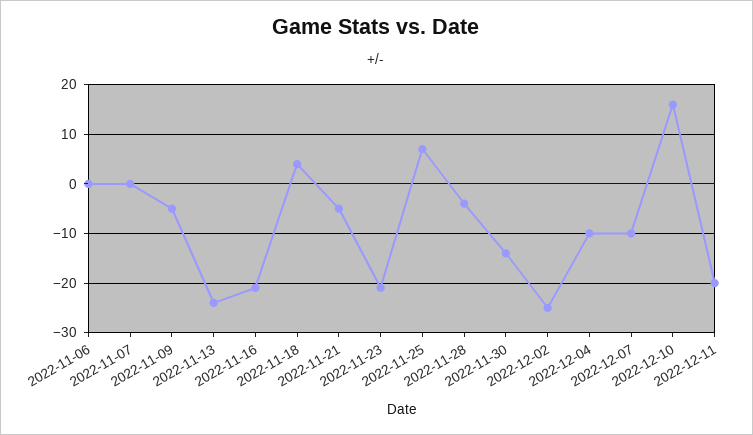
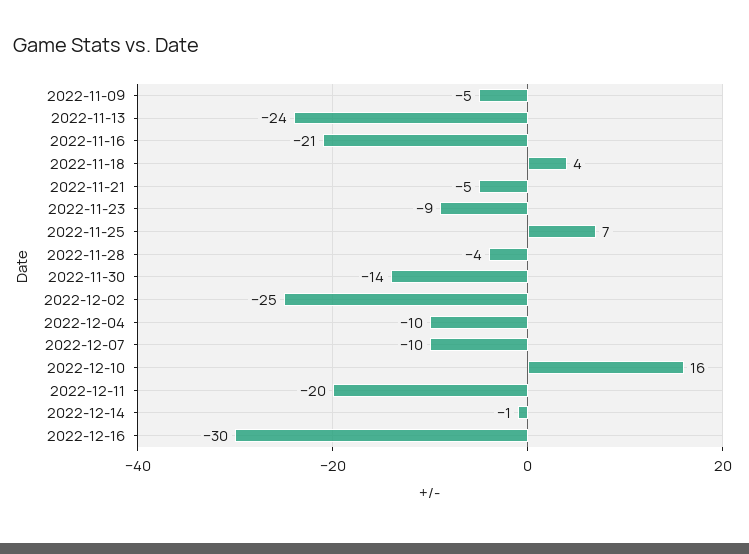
2022-11-06: 0 -> none
2022-11-07: 0 -> none
2022-11-23: -20 -> -9
2022-12-14: none -> -1
2022-12-16: none -> -30

